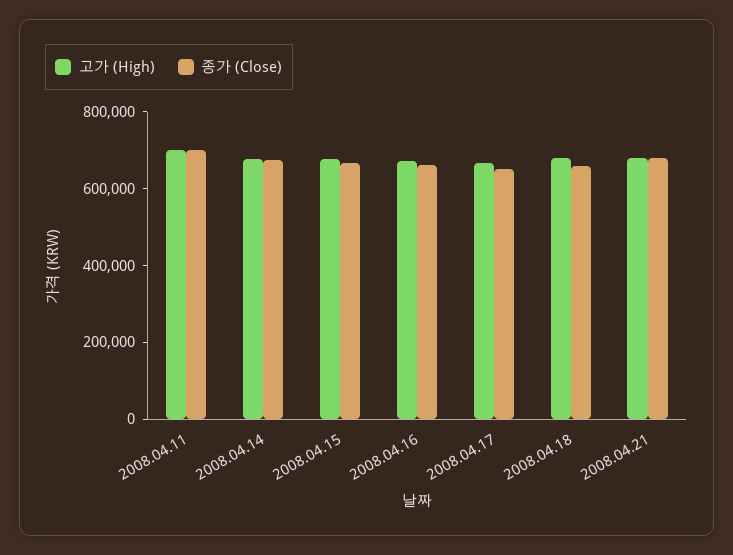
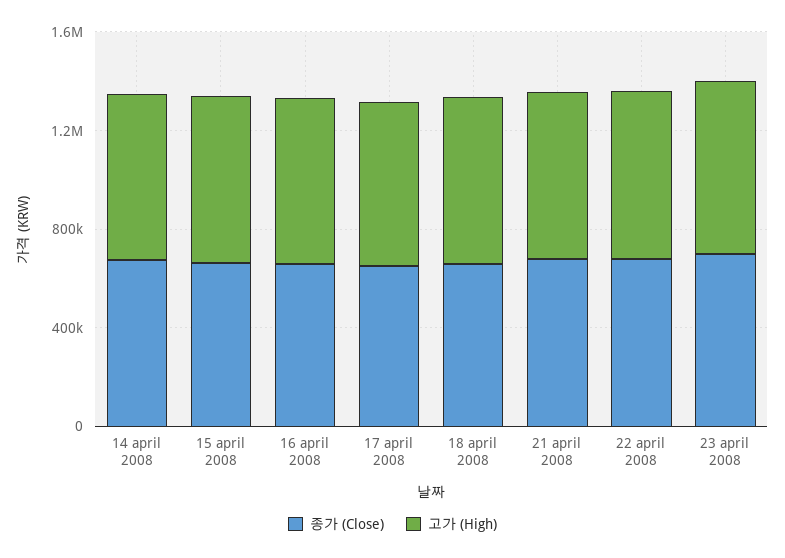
고가 (High), 2008.04.11: 700000 -> none
종가 (Close), 2008.04.11: 700000 -> none
종가 (Close), 22 april 2008: none -> 700000
고가 (High), 22 april 2008: none -> 700000
종가 (Close), 23 april 2008: none -> 700000
고가 (High), 23 april 2008: none -> 700000

